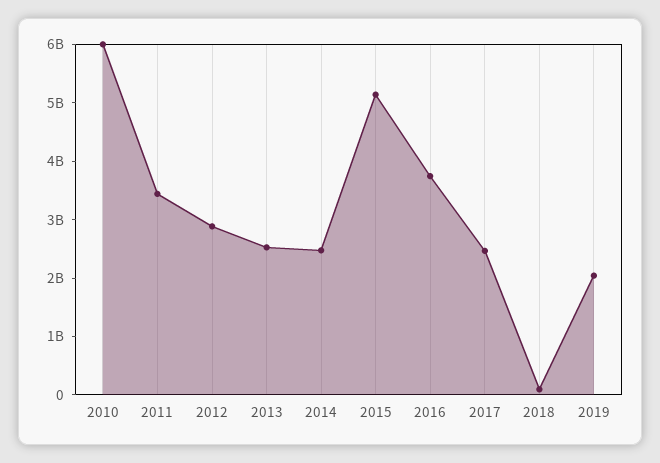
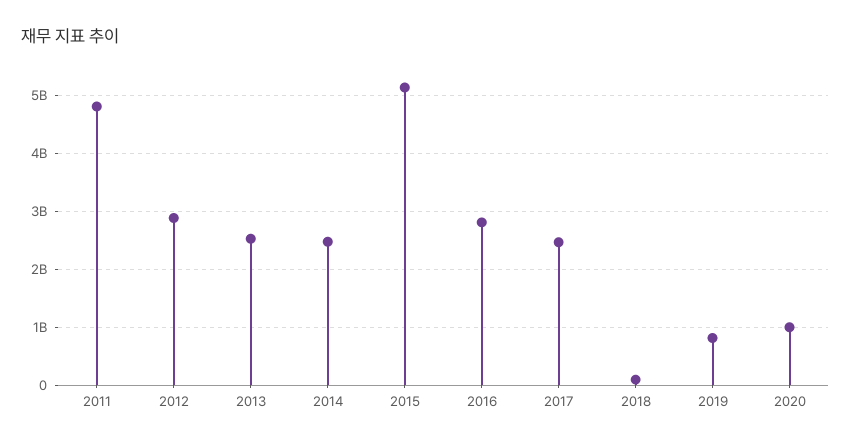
2010: 6000000000 -> none
2011: 3400000000 -> 4800000000
2016: 3800000000 -> 2800000000
2019: 2000000000 -> 800000000
2020: none -> 1000000000

